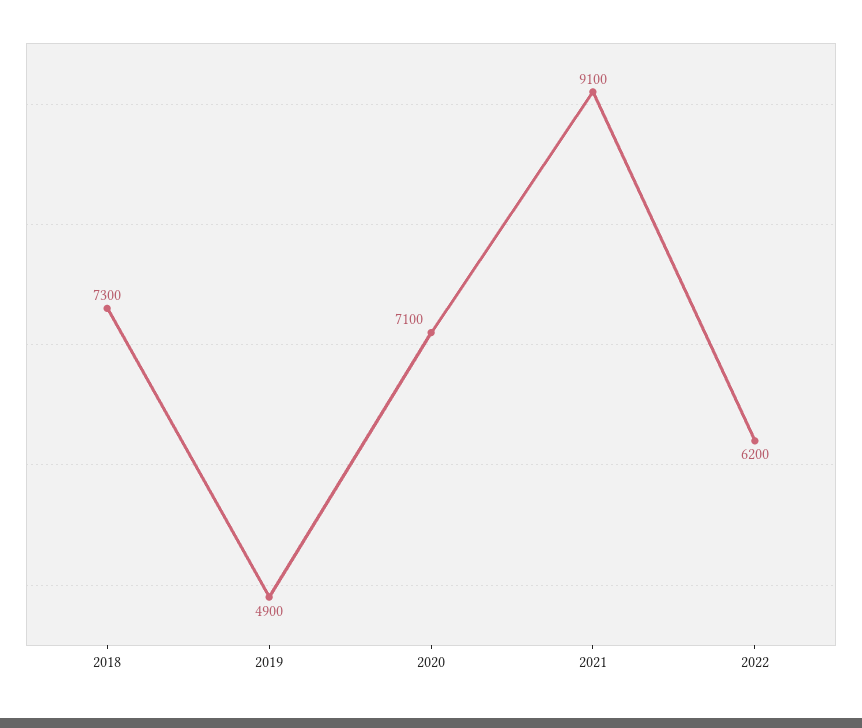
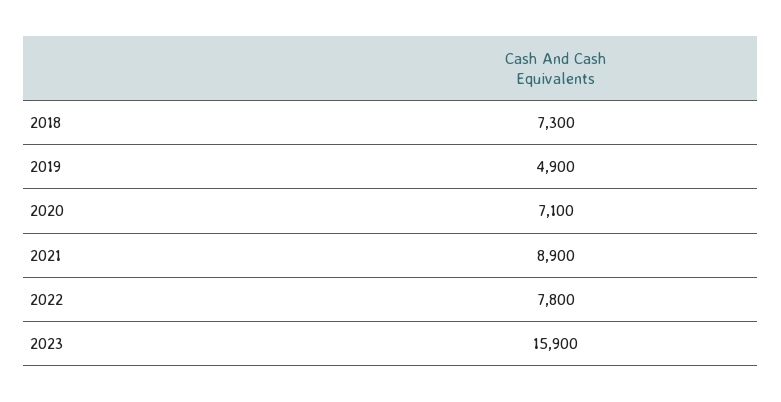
2021: 9100 -> 8900
2022: 6200 -> 7800
2023: none -> 15900

